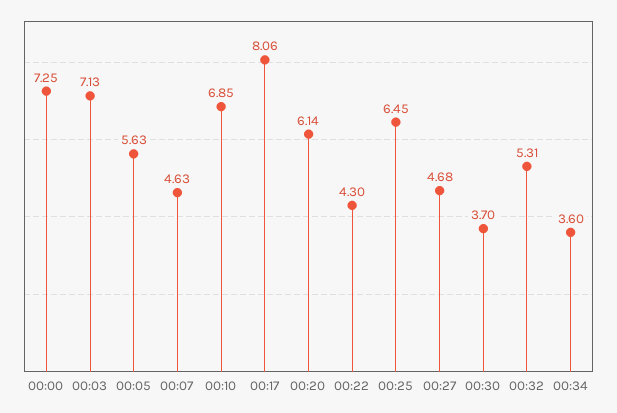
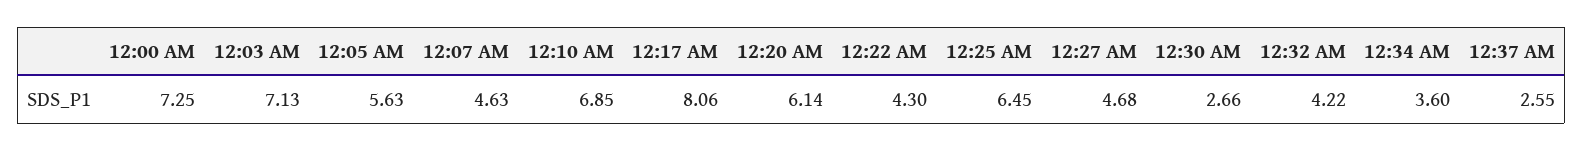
00:30: 3.7 -> 2.66
00:32: 5.31 -> 4.22
12:37 AM: none -> 2.55

